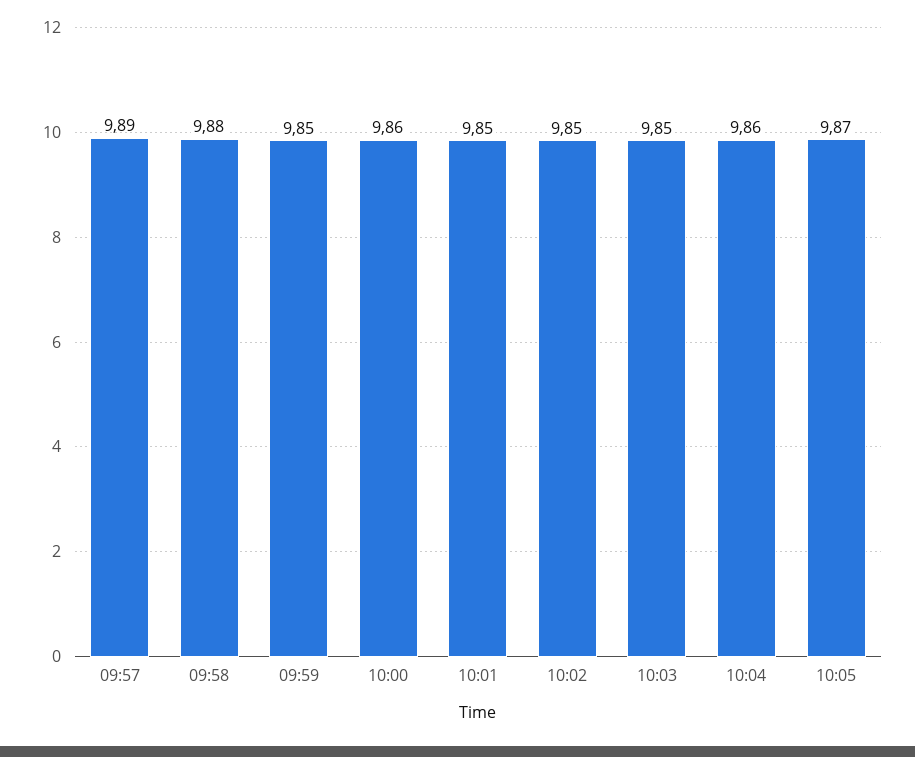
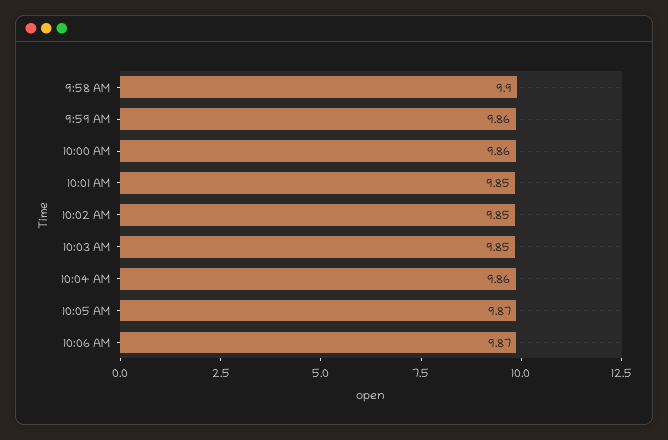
09:57: 9.89 -> none
09:58: 9.88 -> 9.9
09:59: 9.85 -> 9.86
10:06 AM: none -> 9.87

